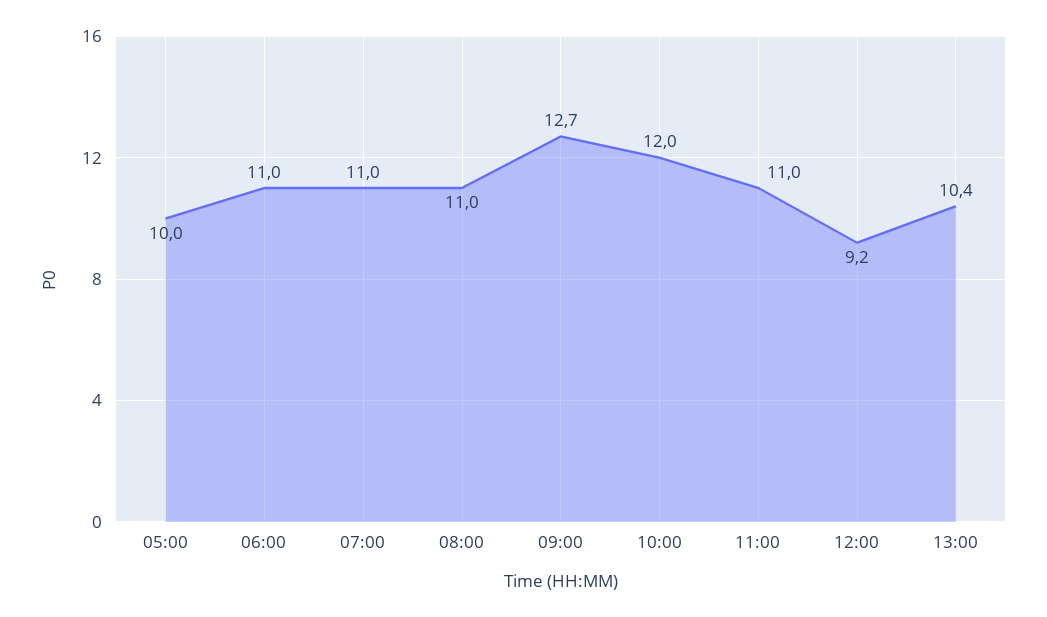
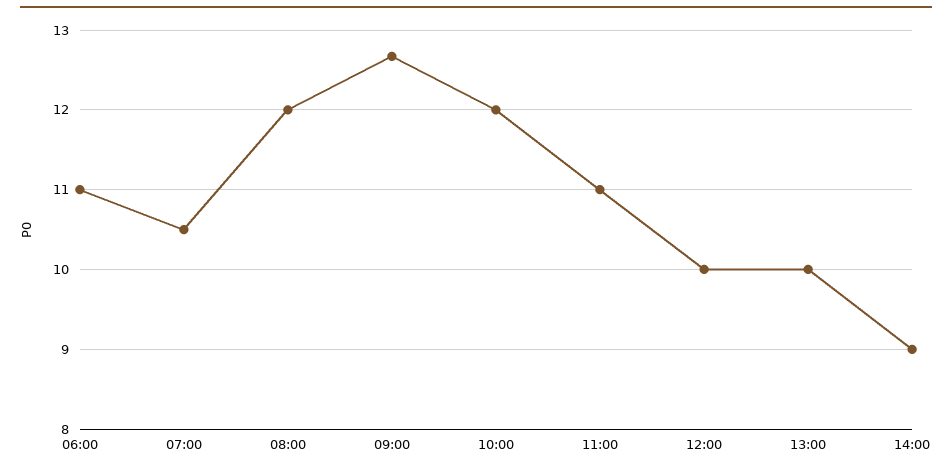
05:00: 10 -> none
07:00: 11 -> 10.5
08:00: 11 -> 12
12:00: 9.2 -> 10
13:00: 10.4 -> 10
14:00: none -> 9

